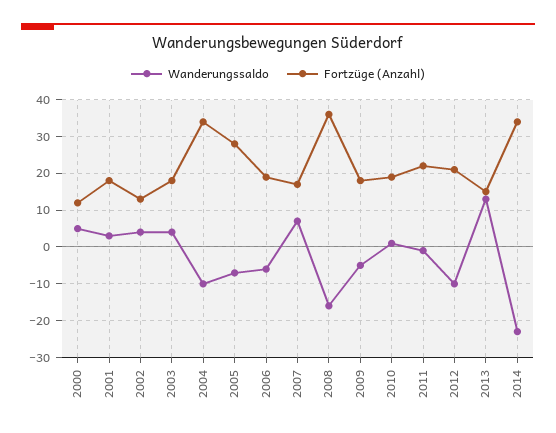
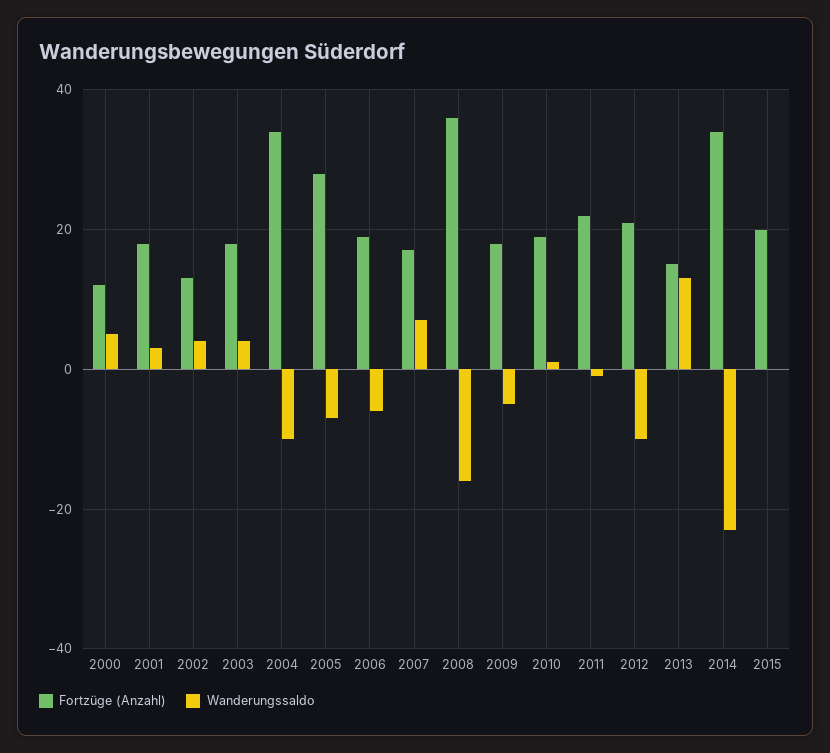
Fortzüge (Anzahl), 2015: none -> 20
Wanderungssaldo, 2015: none -> 0

